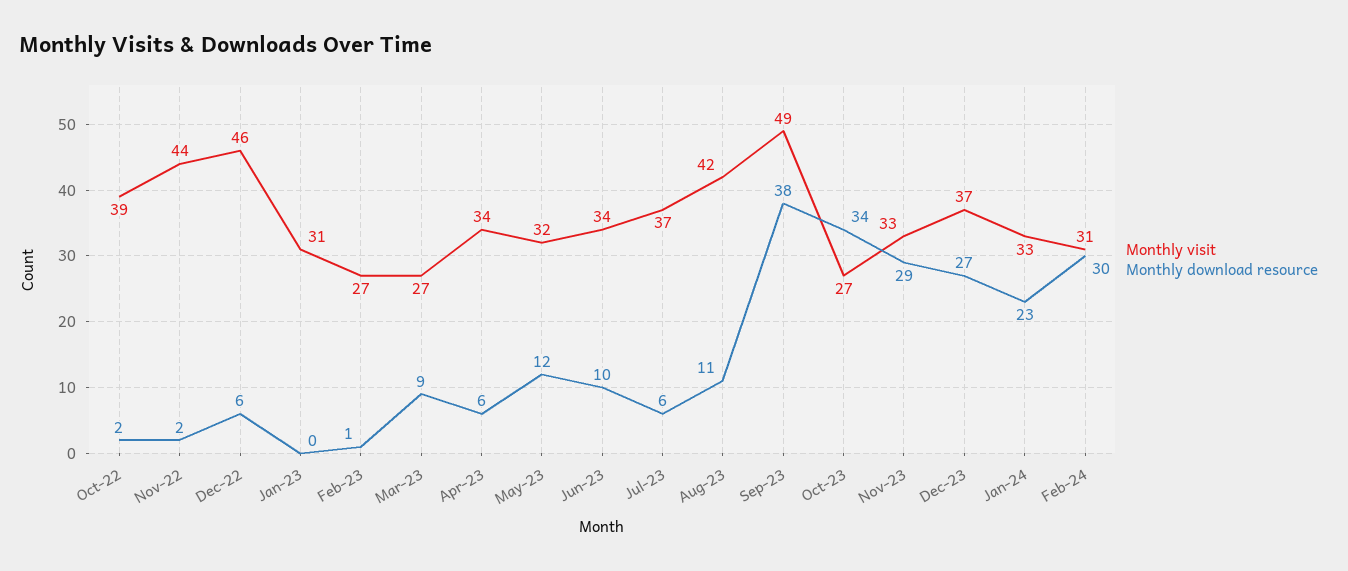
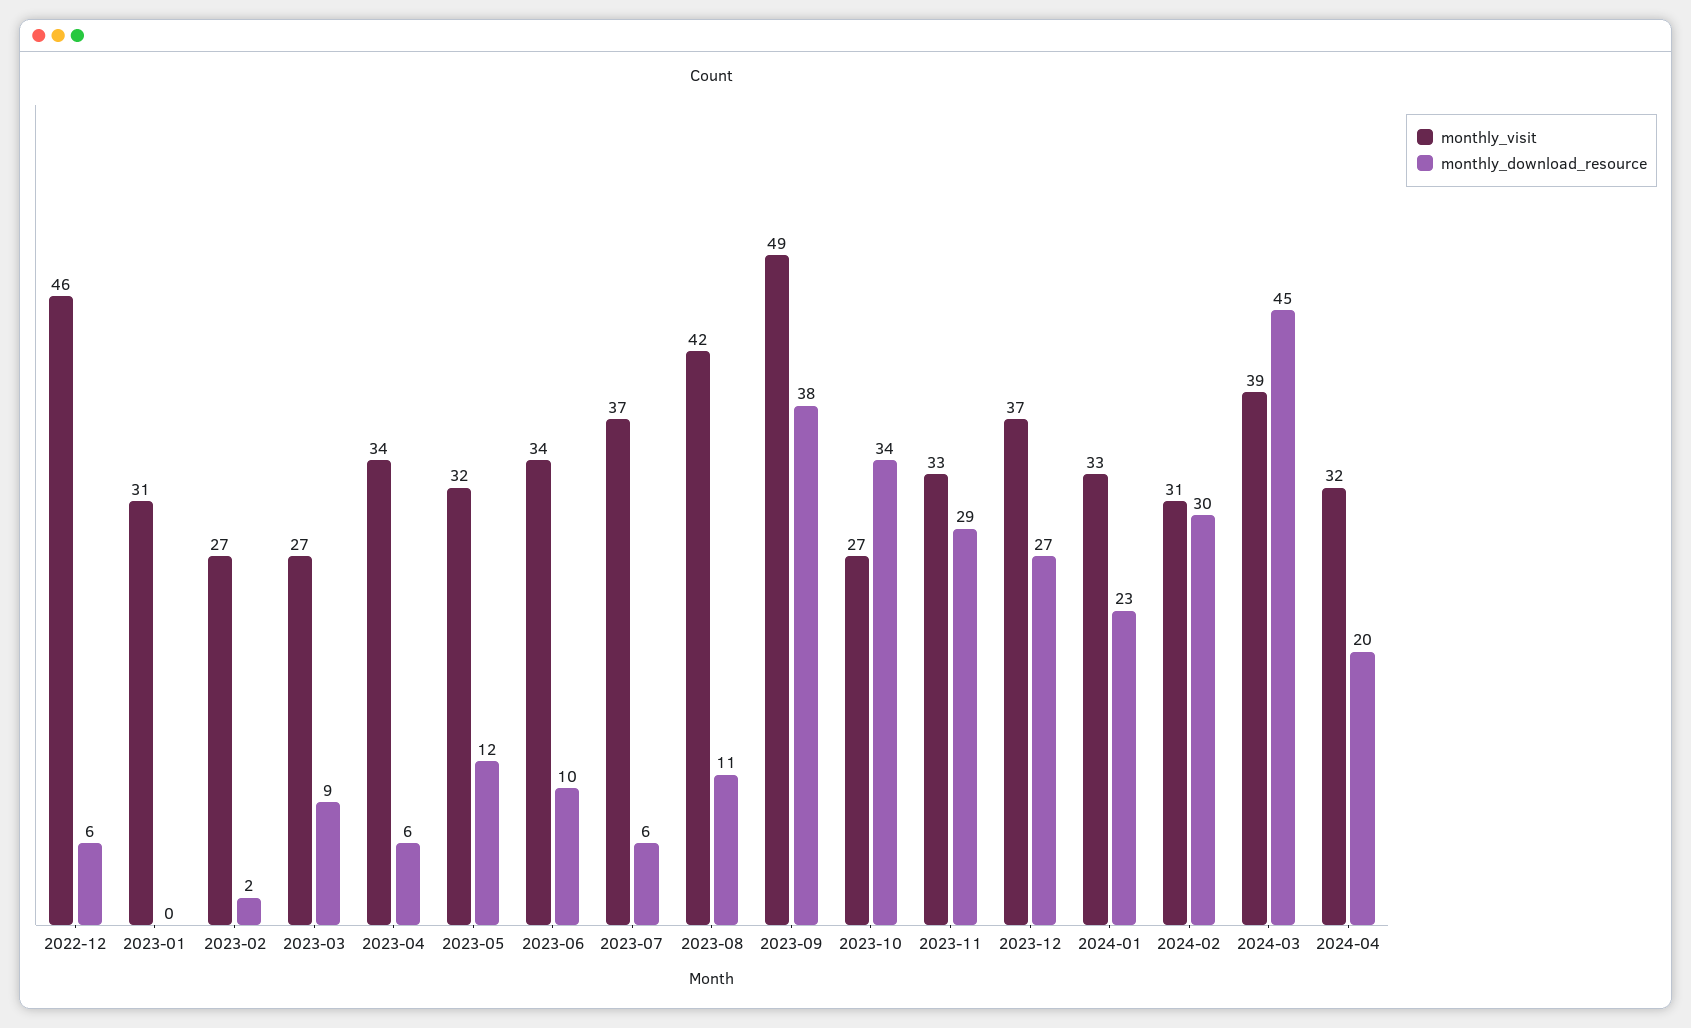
Monthly visit, Oct-22: 39 -> none
Monthly download resource, Oct-22: 2 -> none
Monthly visit, Nov-22: 44 -> none
Monthly download resource, Nov-22: 2 -> none
Monthly download resource, Feb-23: 1 -> 2
Monthly visit, 2024-03: none -> 39
Monthly download resource, 2024-03: none -> 45
Monthly visit, 2024-04: none -> 32
Monthly download resource, 2024-04: none -> 20

